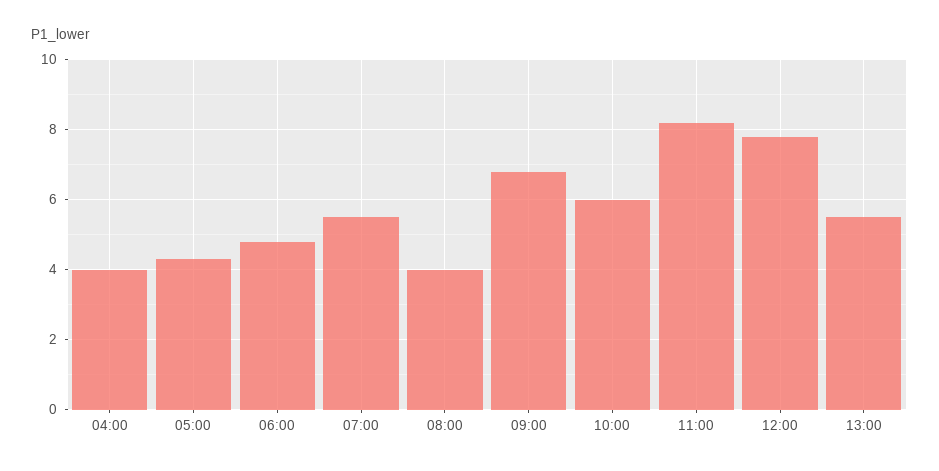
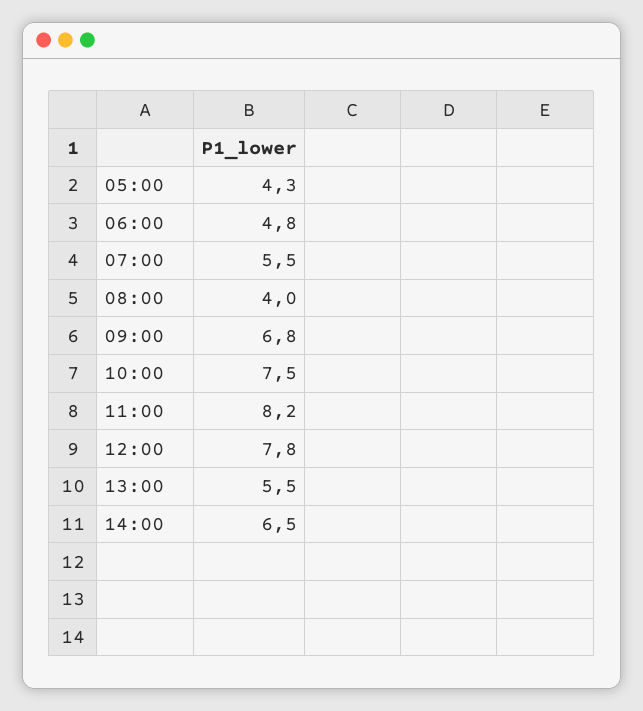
04:00: 4 -> none
10:00: 6 -> 7.5
14:00: none -> 6.5

